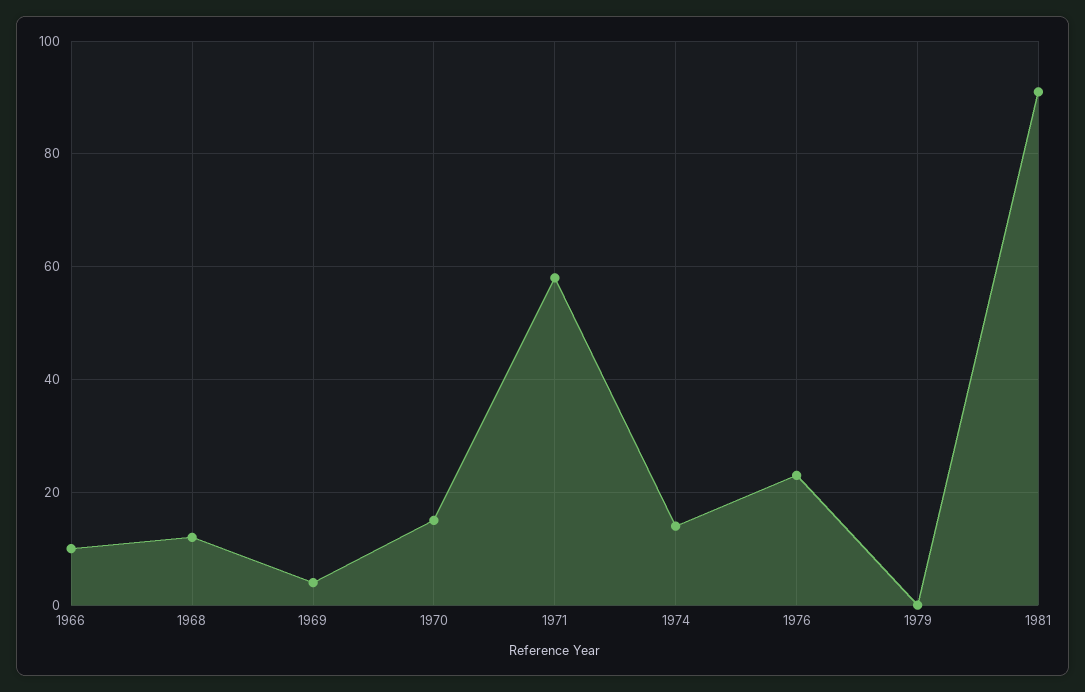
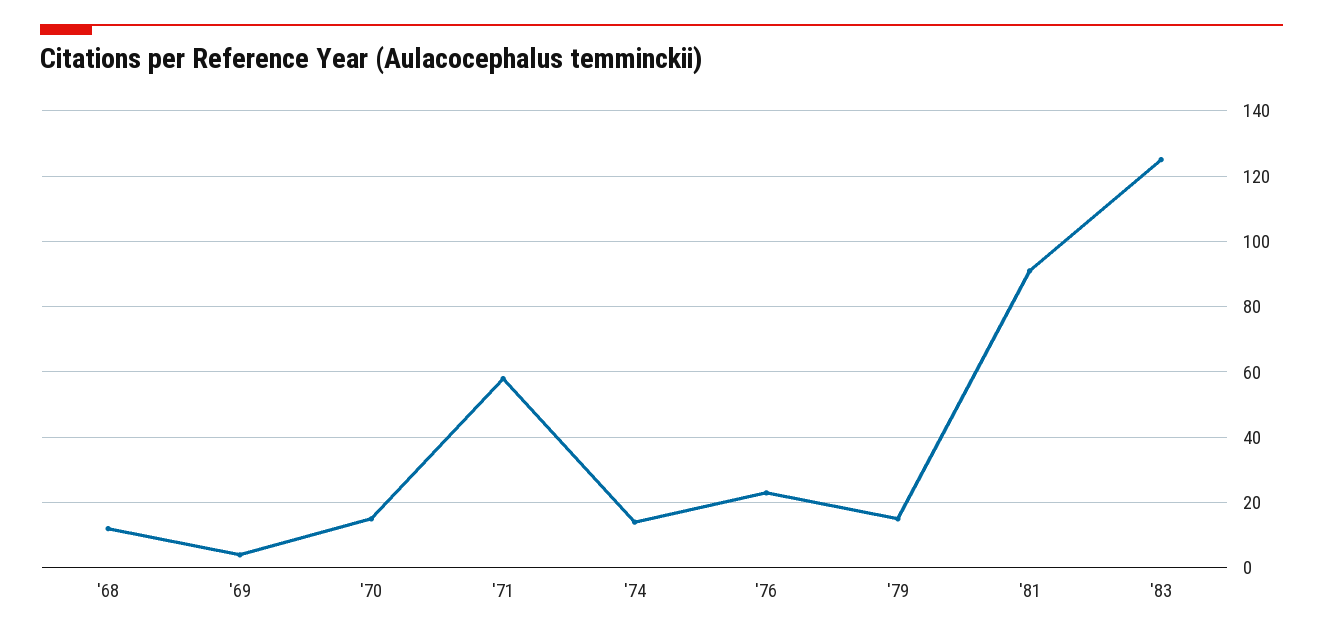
1966: 10 -> none
1979: 0 -> 15
'83: none -> 125

